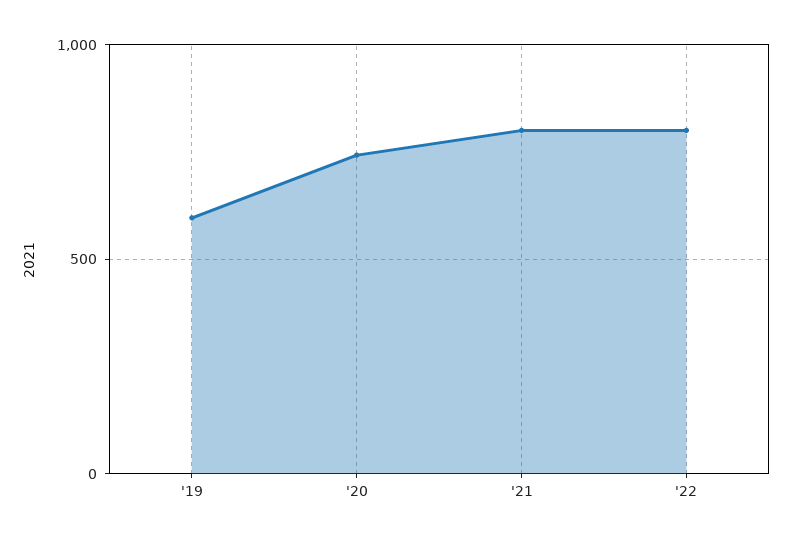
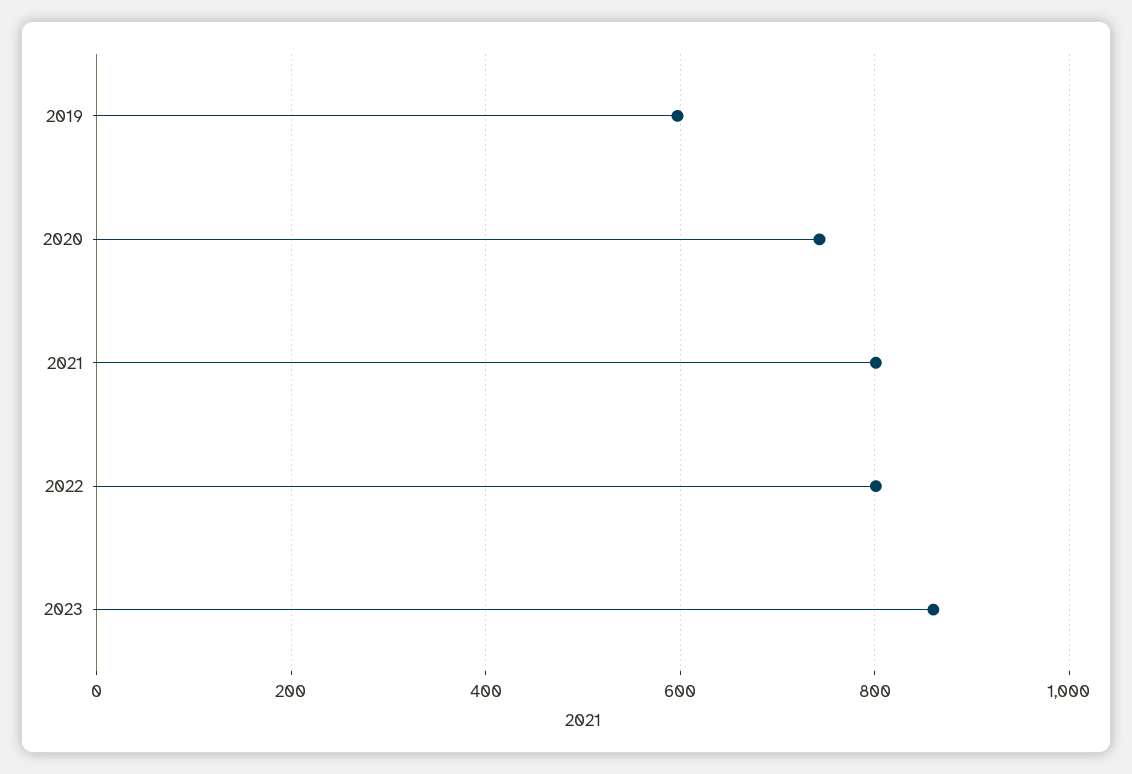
2023: none -> 860

